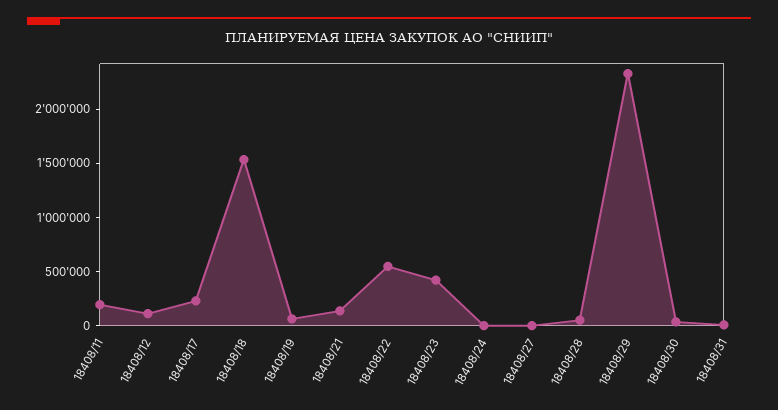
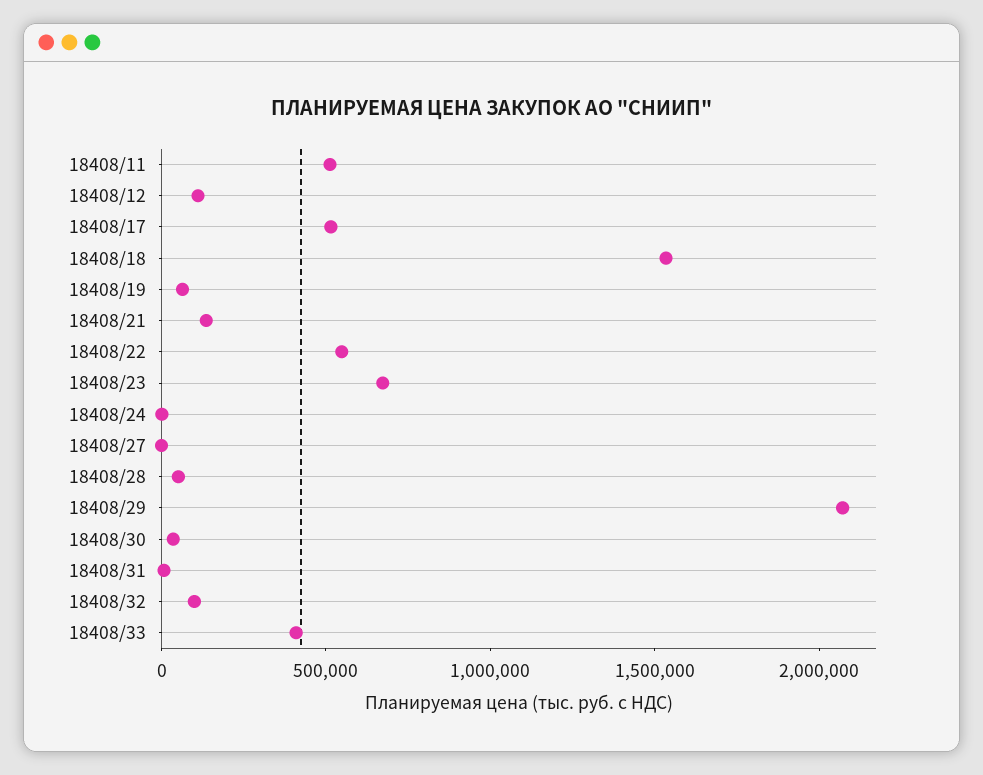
18408/11: 200000 -> 500000
18408/17: 200000 -> 500000
18408/23: 400000 -> 700000
18408/29: 2300000 -> 2100000
18408/32: none -> 100000
18408/33: none -> 400000

